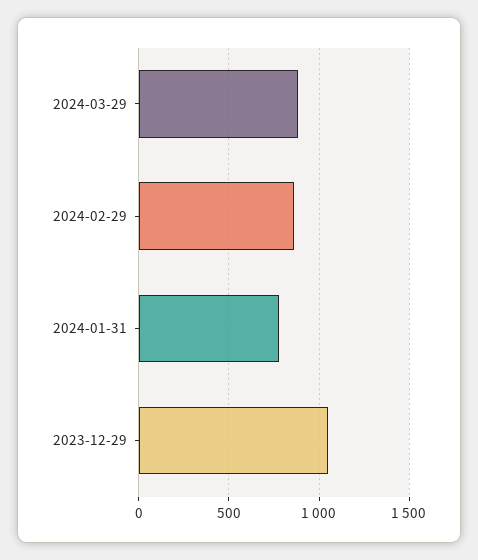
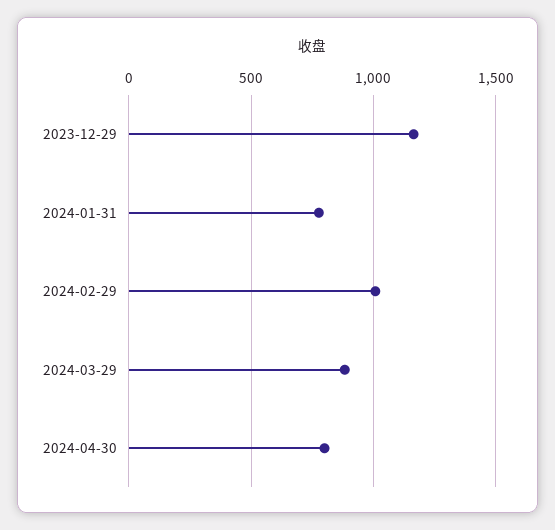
2024-02-29: 850 -> 1000
2023-12-29: 1050 -> 1150
2024-04-30: none -> 800

